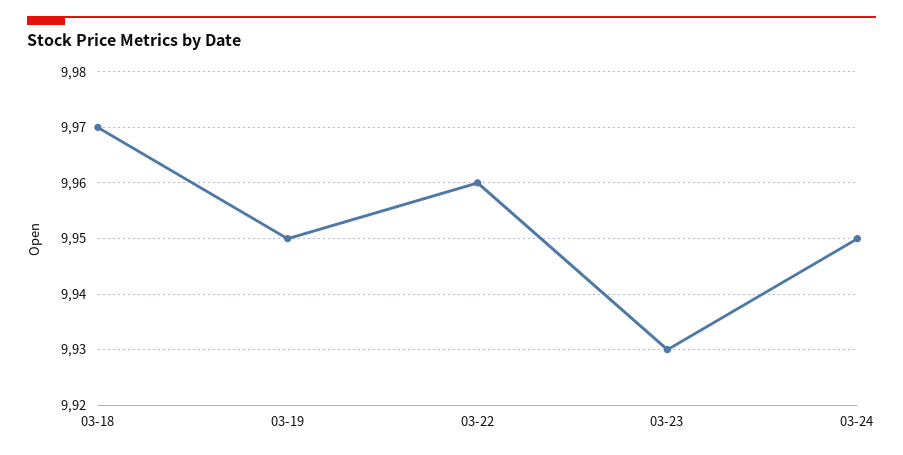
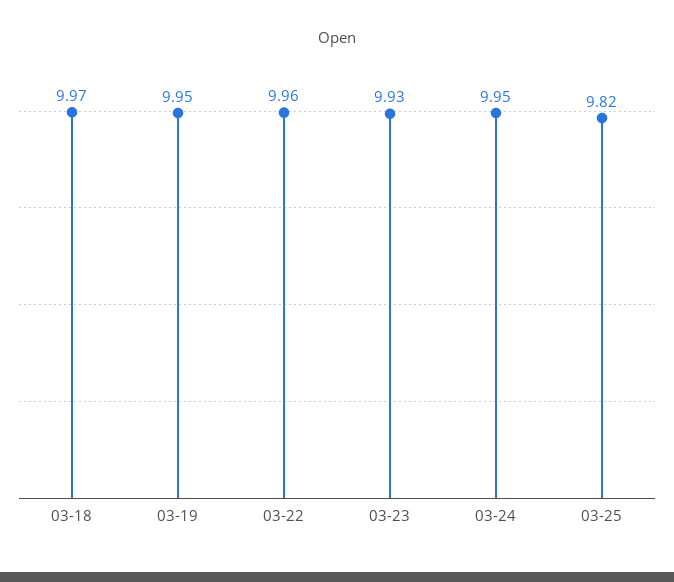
03-25: none -> 9.82

